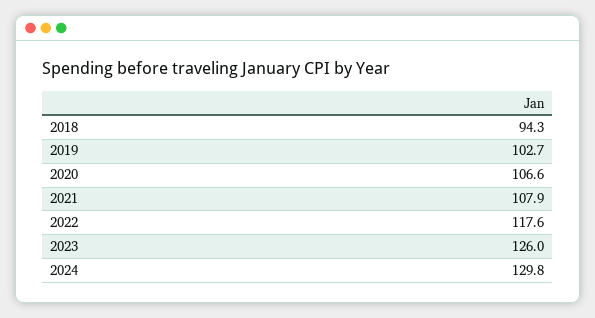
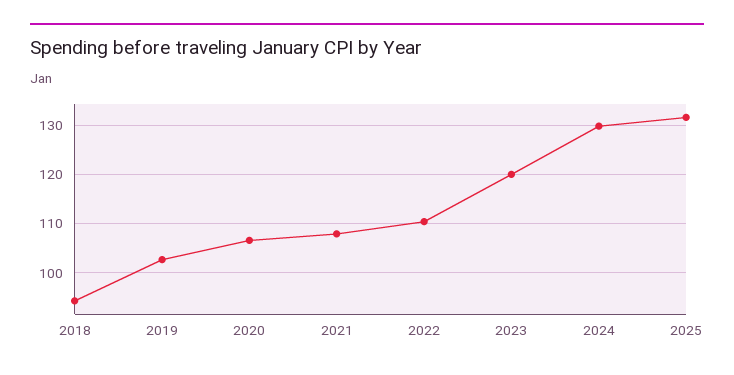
2022: 117.6 -> 110
2023: 126 -> 120
2025: none -> 132

